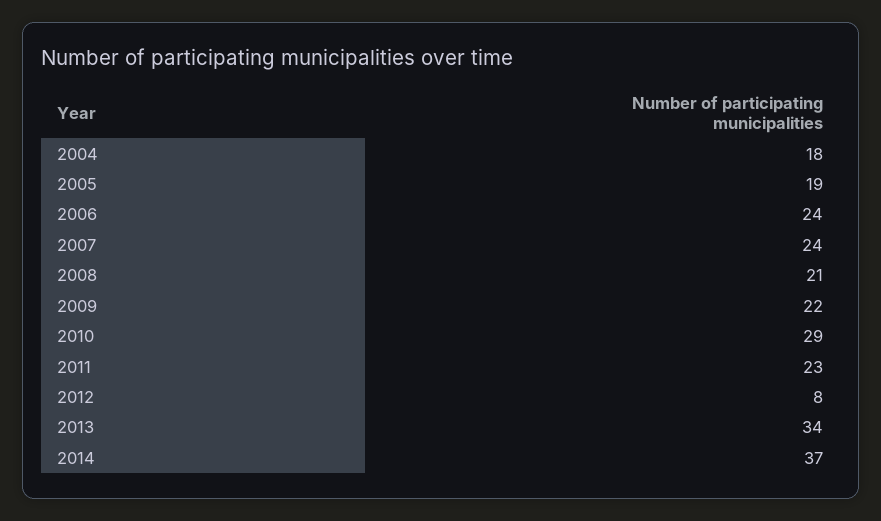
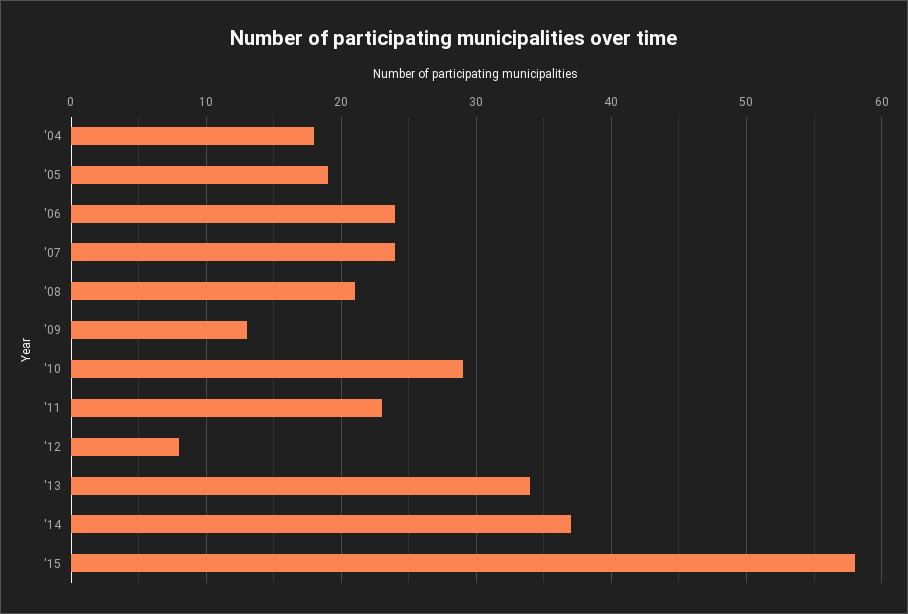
2009: 22 -> 13
'15: none -> 58

